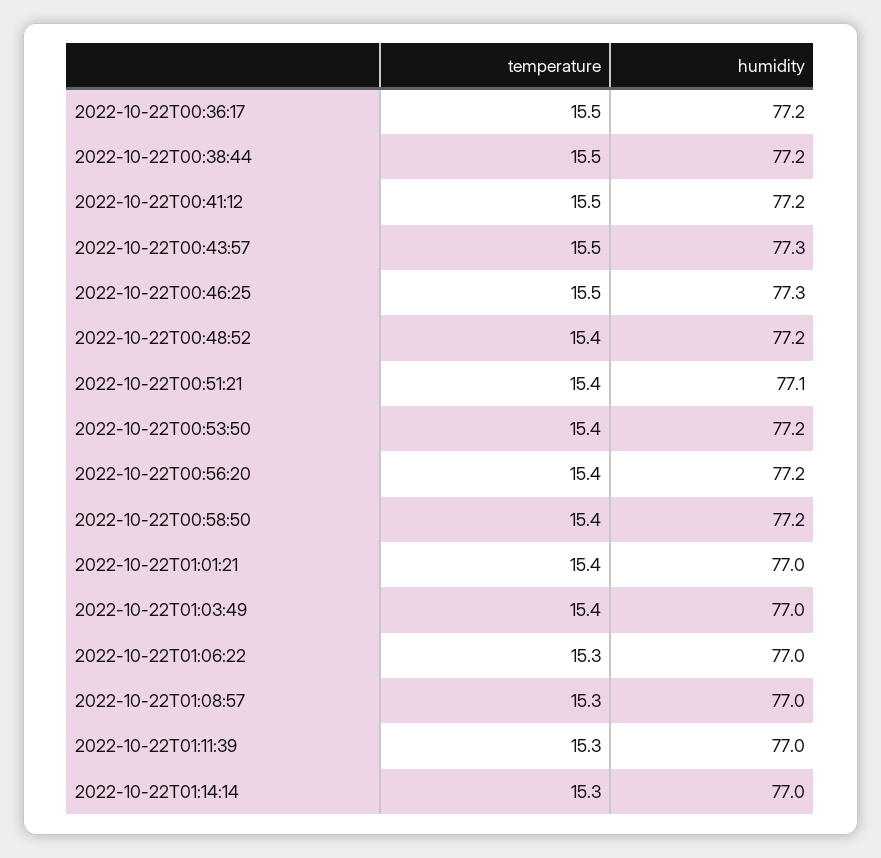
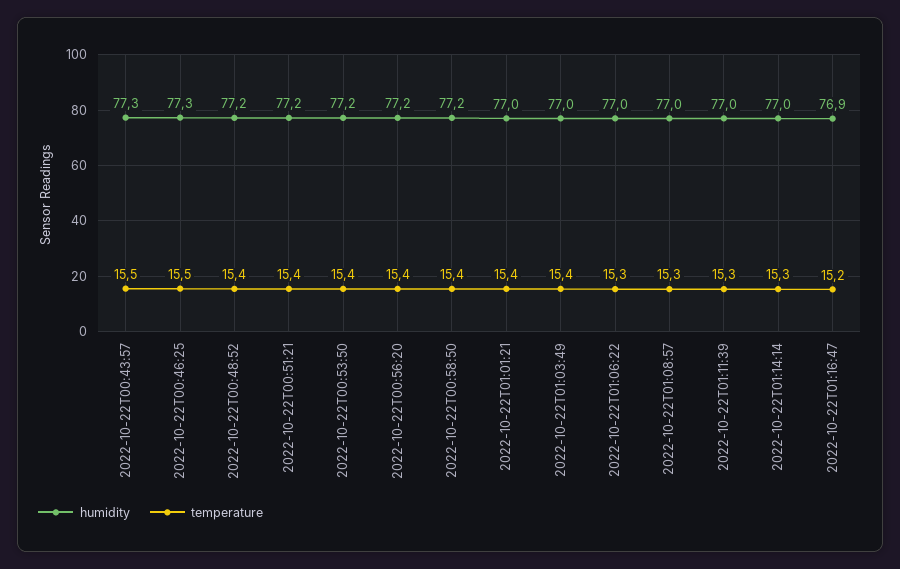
temperature, 2022-10-22T00:36:17: 15.5 -> none
humidity, 2022-10-22T00:36:17: 77.2 -> none
temperature, 2022-10-22T00:38:44: 15.5 -> none
humidity, 2022-10-22T00:38:44: 77.2 -> none
temperature, 2022-10-22T00:41:12: 15.5 -> none
humidity, 2022-10-22T00:41:12: 77.2 -> none
humidity, 2022-10-22T00:51:21: 77.1 -> 77.2
humidity, 2022-10-22T01:16:47: none -> 76.9
temperature, 2022-10-22T01:16:47: none -> 15.2

